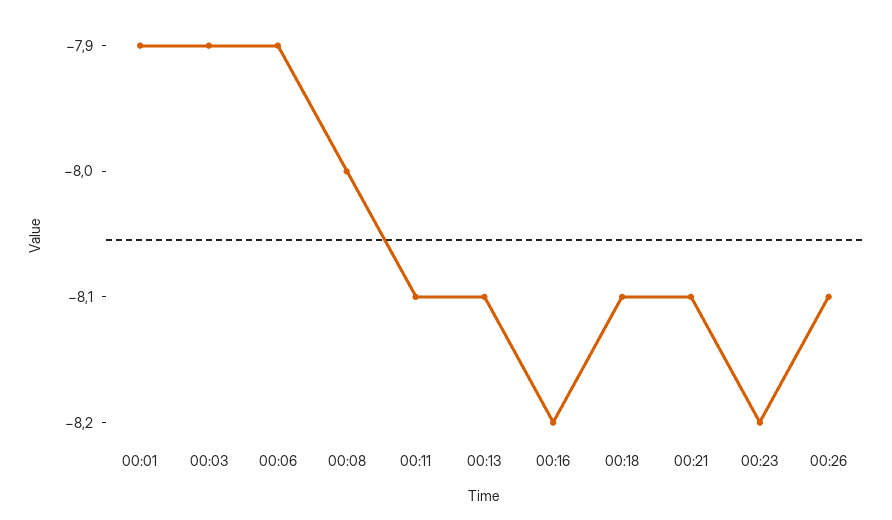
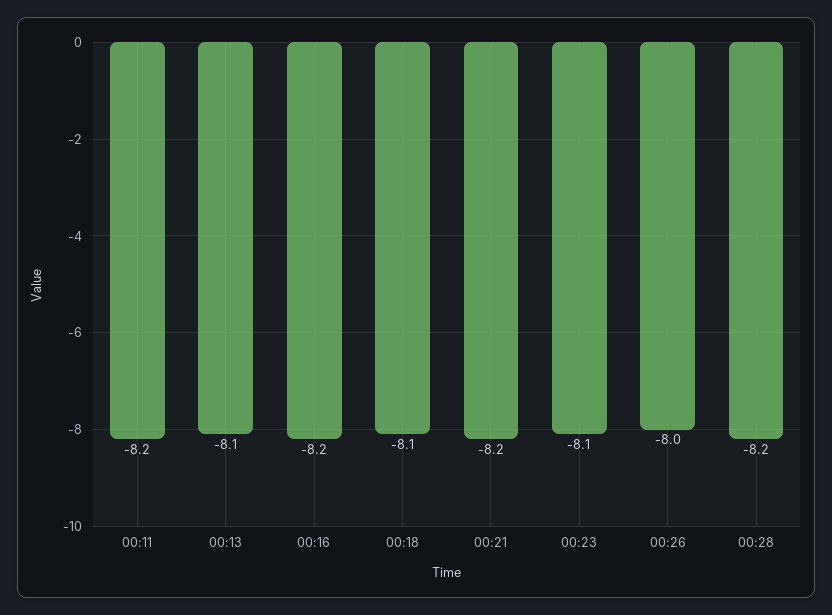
00:01: -7.9 -> none
00:03: -7.9 -> none
00:06: -7.9 -> none
00:08: -8 -> none
00:11: -8.1 -> -8.2
00:21: -8.1 -> -8.2
00:23: -8.2 -> -8.1
00:26: -8.1 -> -8
00:28: none -> -8.2

